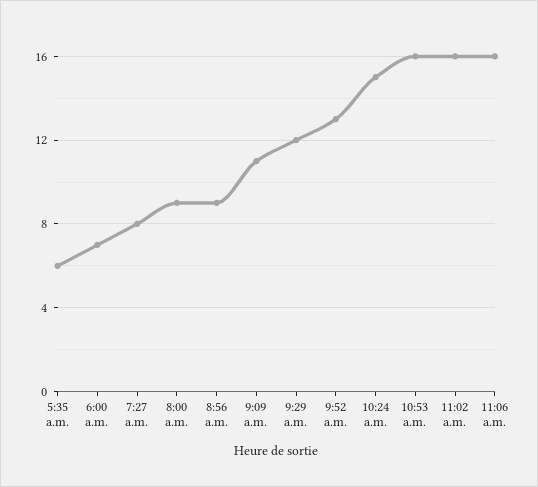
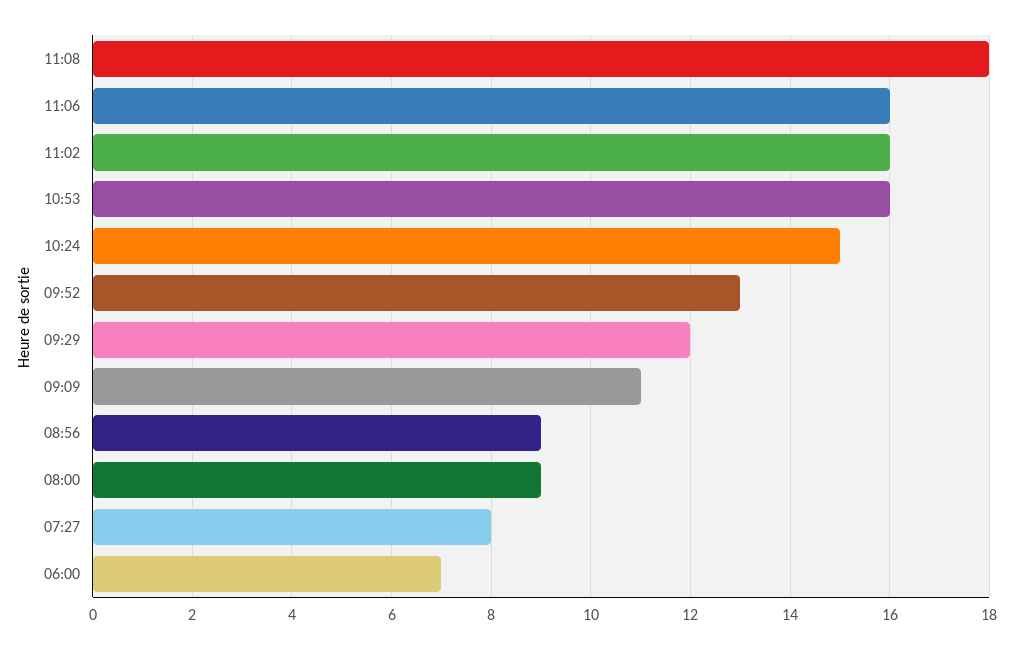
5:35 a.m.: 6 -> none
11:08: none -> 18

